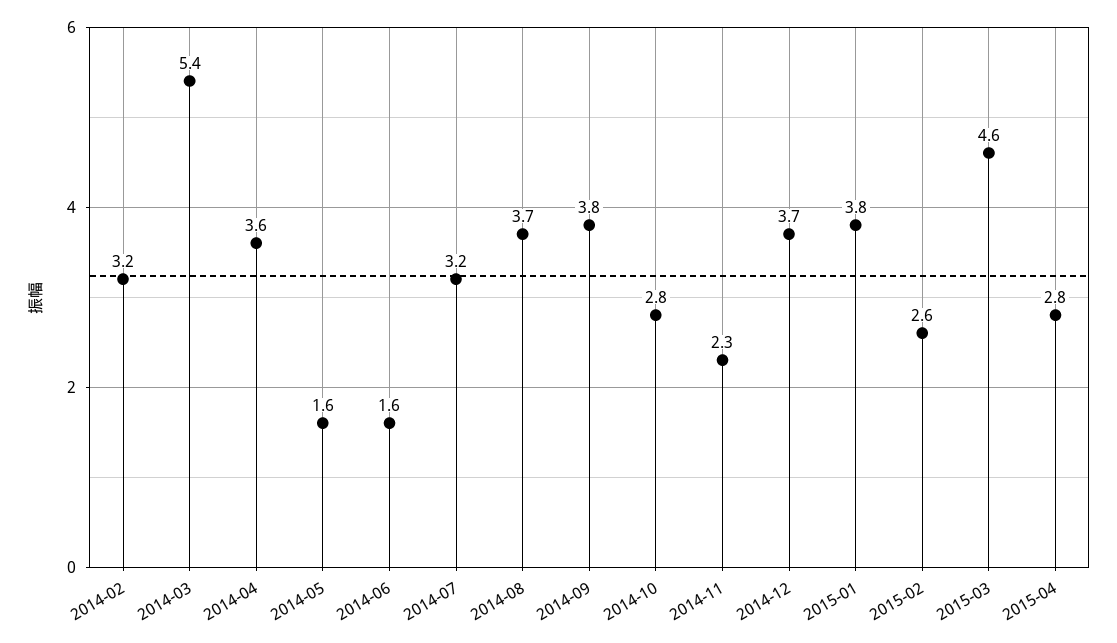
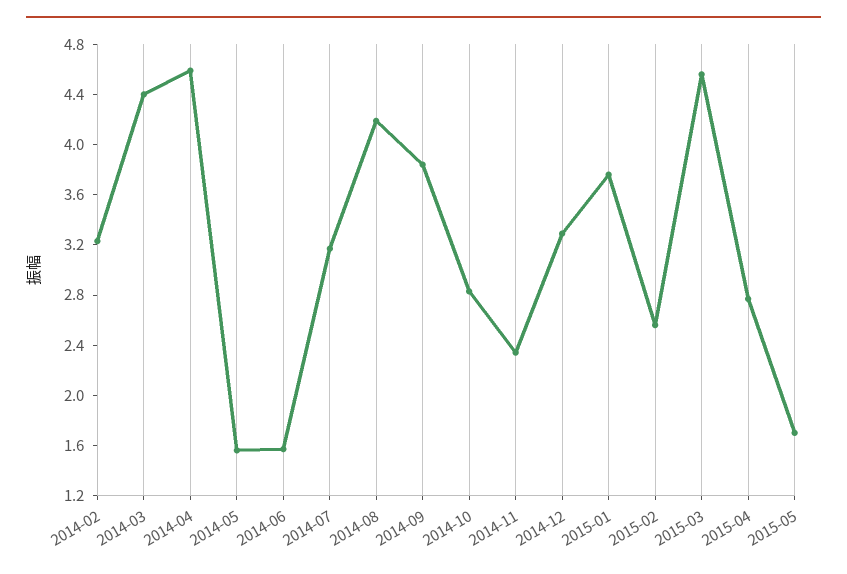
2014-03: 5.4 -> 4.4
2014-04: 3.6 -> 4.6
2014-08: 3.7 -> 4.2
2014-12: 3.7 -> 3.3
2015-05: none -> 1.7

